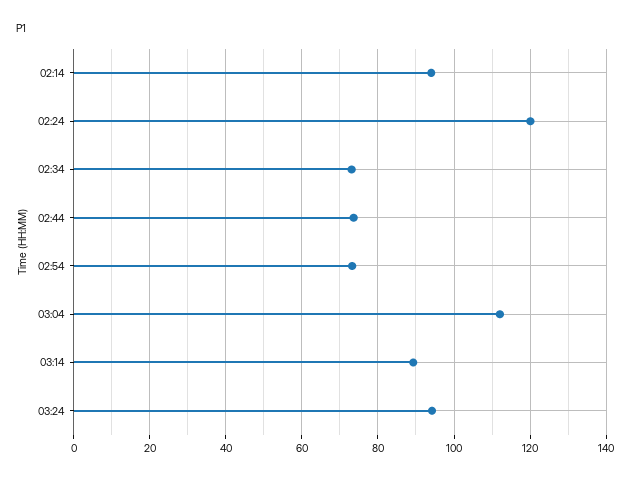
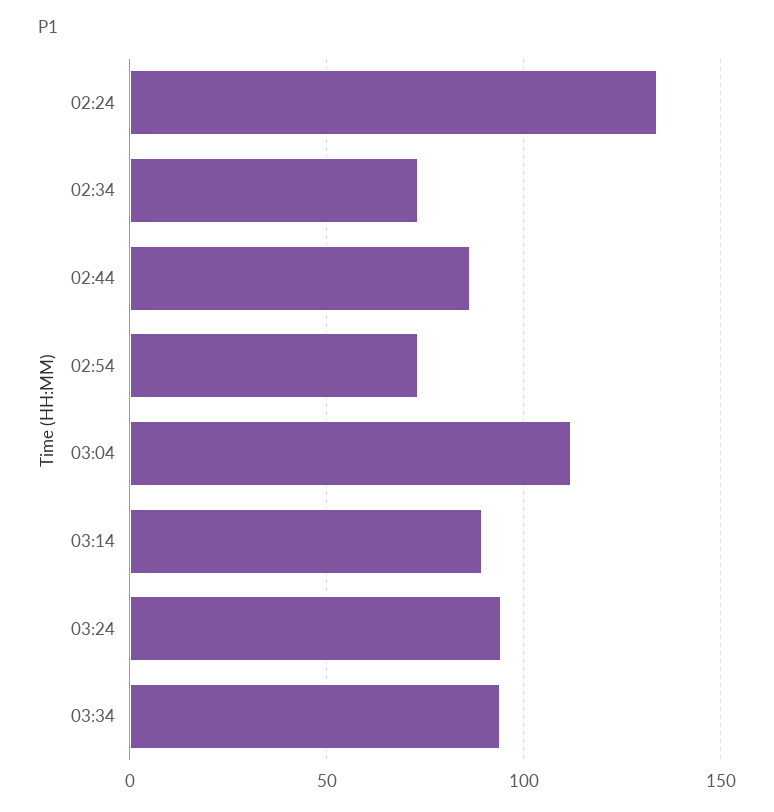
02:14: 94 -> none
02:24: 120 -> 135
02:44: 74 -> 85
03:34: none -> 95

